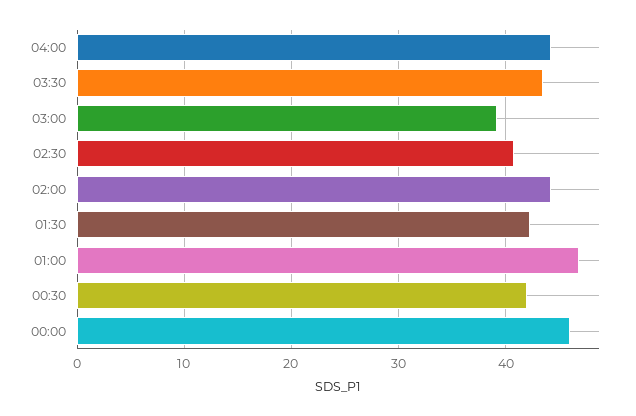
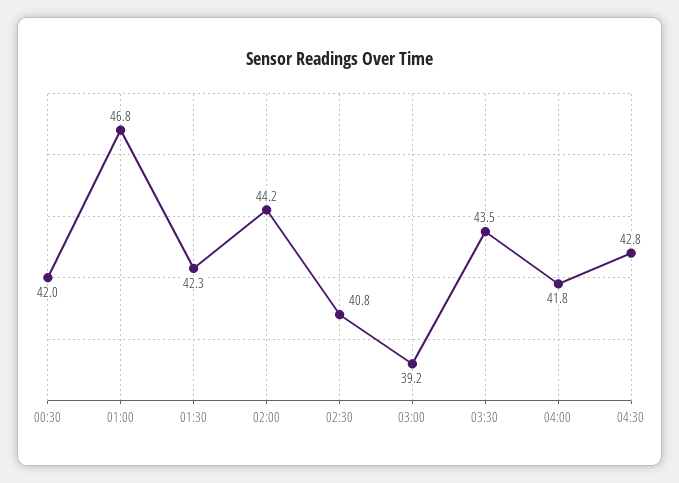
04:00: 44 -> 41.8
00:00: 46 -> none
04:30: none -> 42.8

